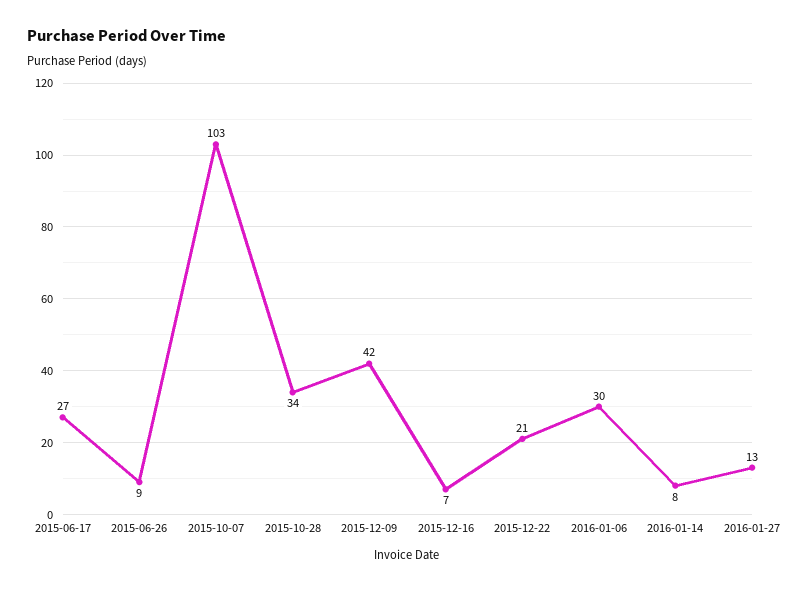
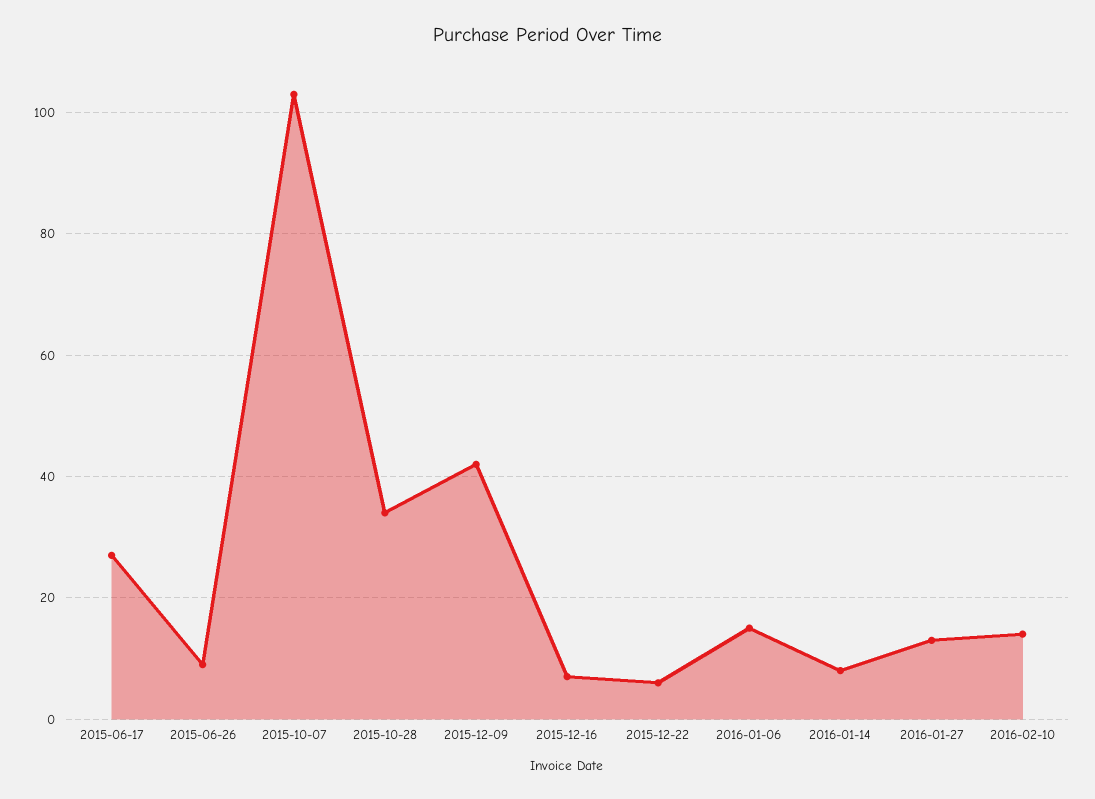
2015-12-22: 21 -> 5
2016-01-06: 30 -> 15
2016-02-10: none -> 15

